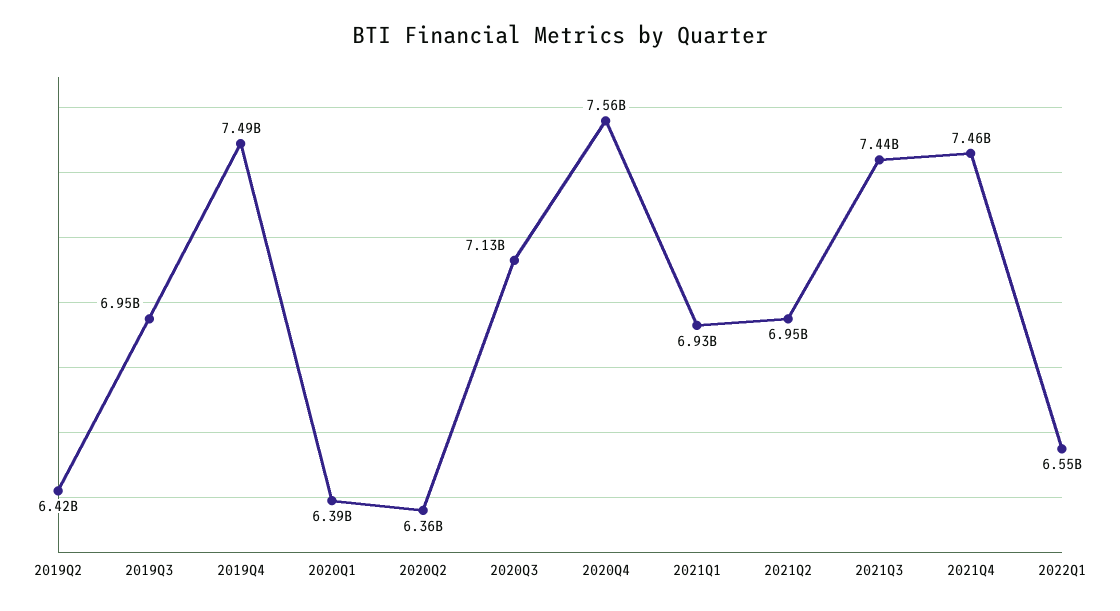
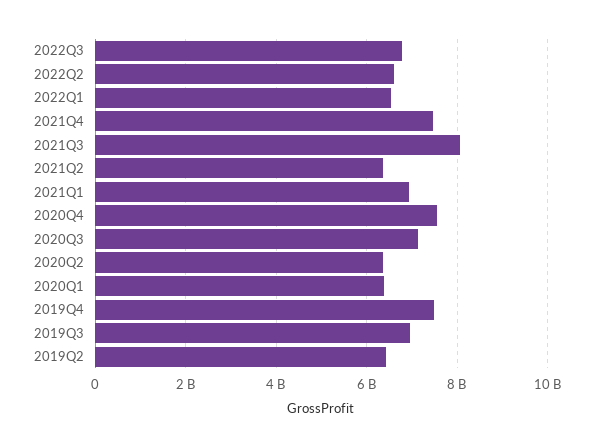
2021Q2: 6950000000 -> 6400000000
2021Q3: 7440000000 -> 8000000000
2022Q3: none -> 6800000000
2022Q2: none -> 6600000000

